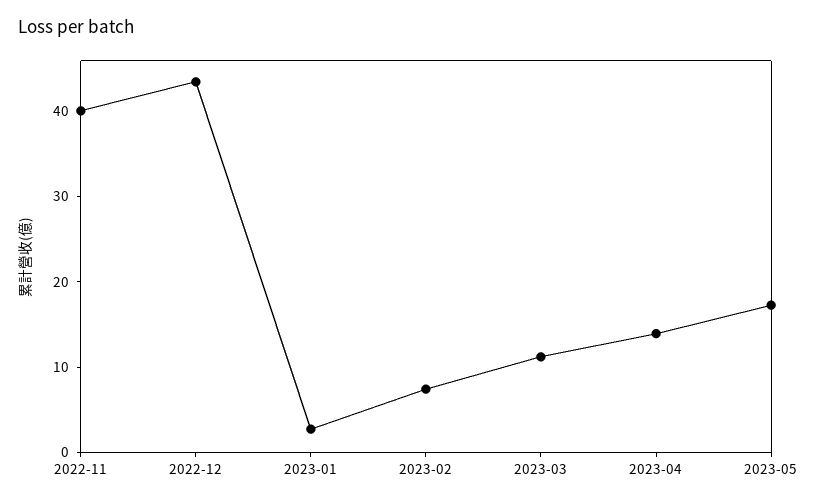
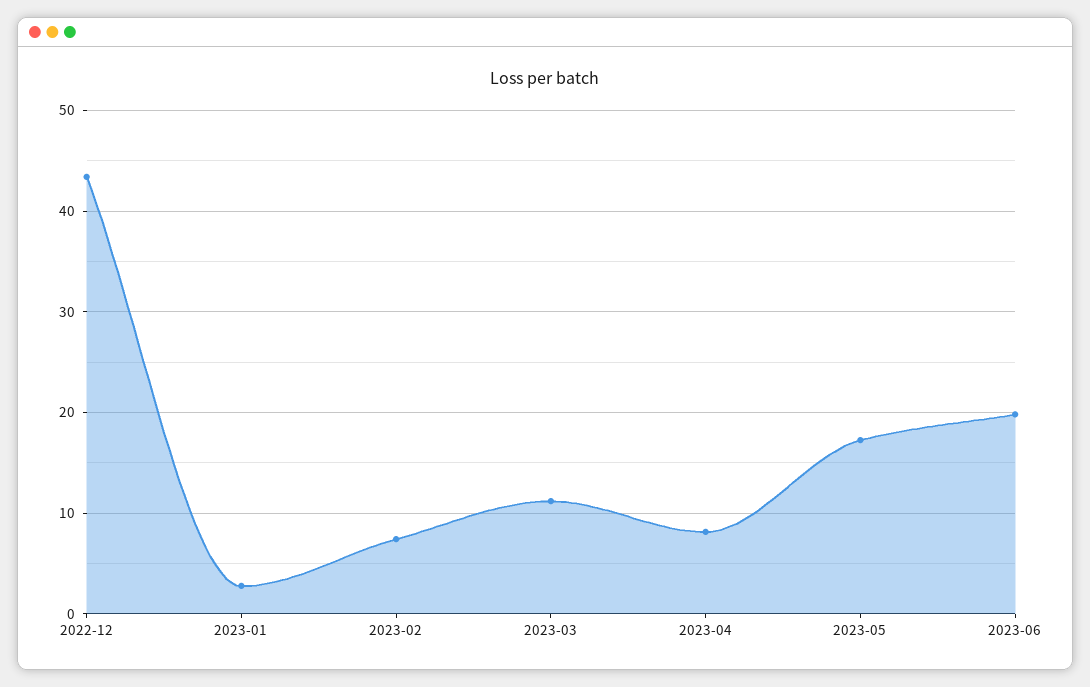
2022-11: 40 -> none
2023-04: 14 -> 8
2023-06: none -> 20

